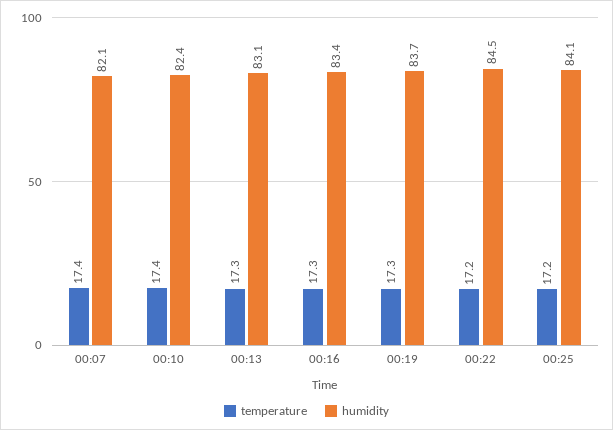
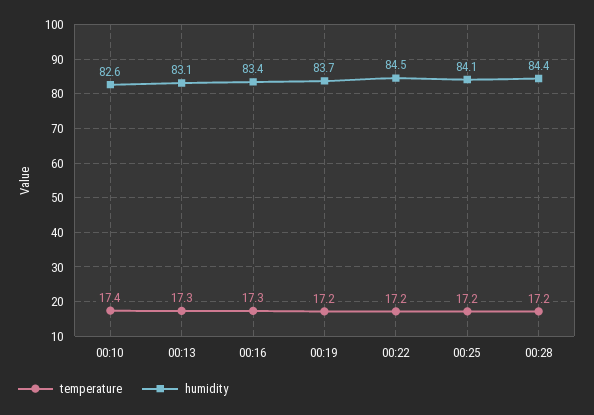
temperature, 00:07: 17.4 -> none
humidity, 00:07: 82.1 -> none
humidity, 00:10: 82.4 -> 82.6
temperature, 00:19: 17.3 -> 17.2
temperature, 00:28: none -> 17.2
humidity, 00:28: none -> 84.4

